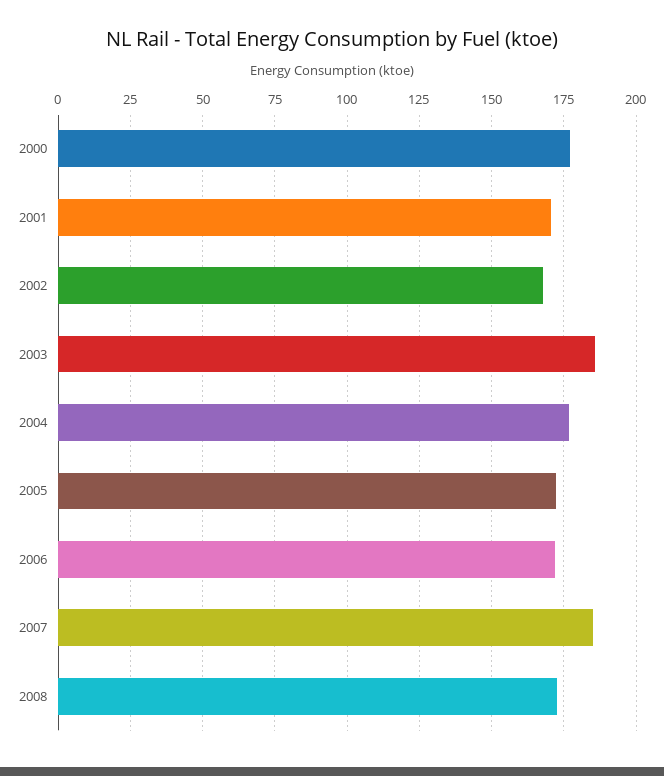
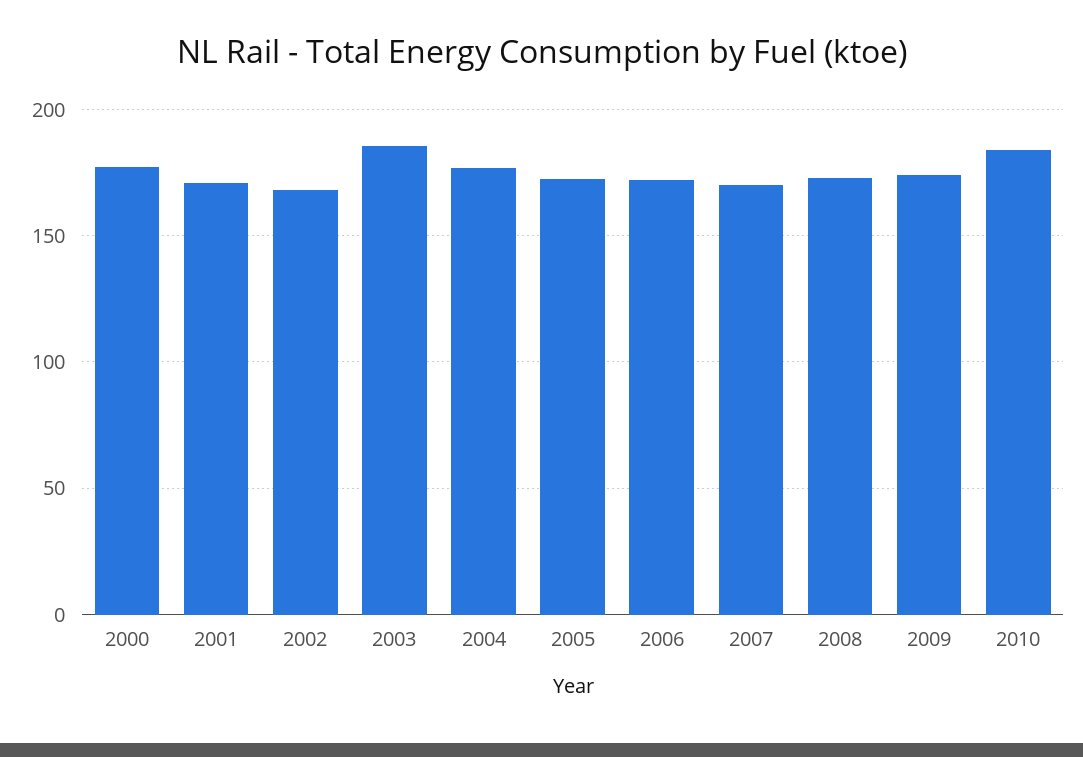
2007: 185 -> 170
2009: none -> 175
2010: none -> 185

